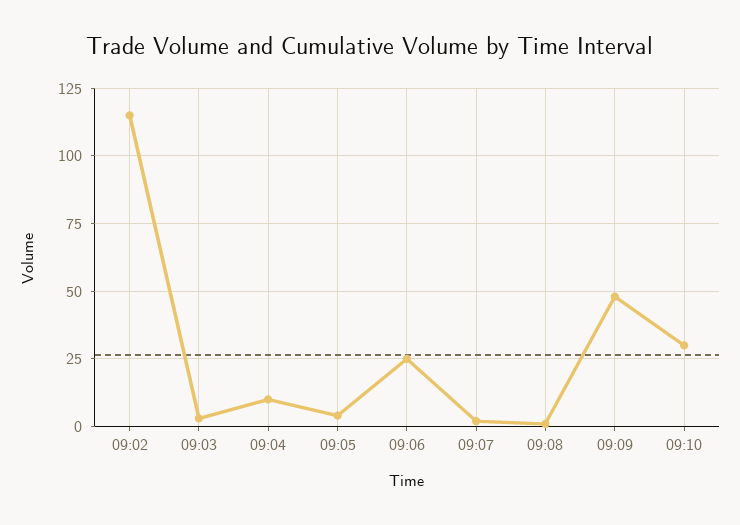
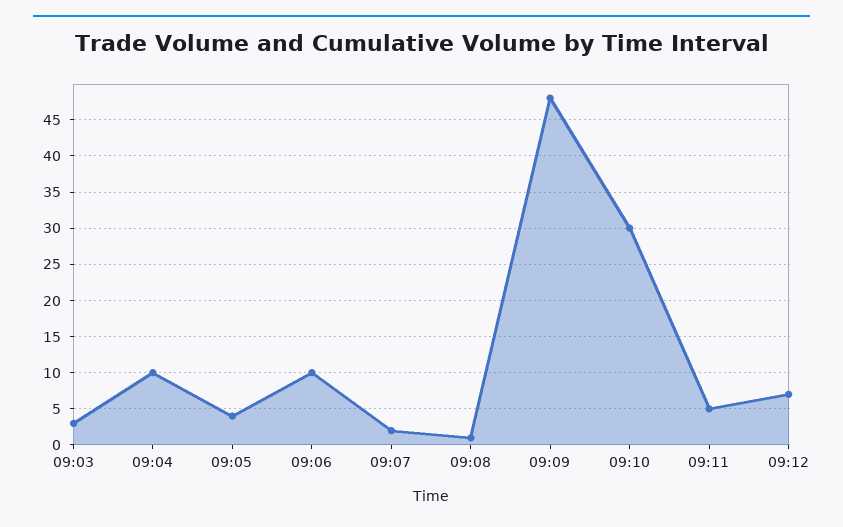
09:02: 115 -> none
09:06: 25 -> 10
09:11: none -> 5
09:12: none -> 7

